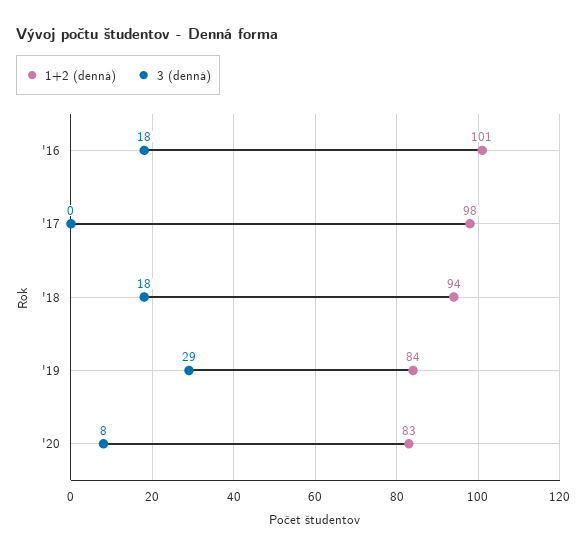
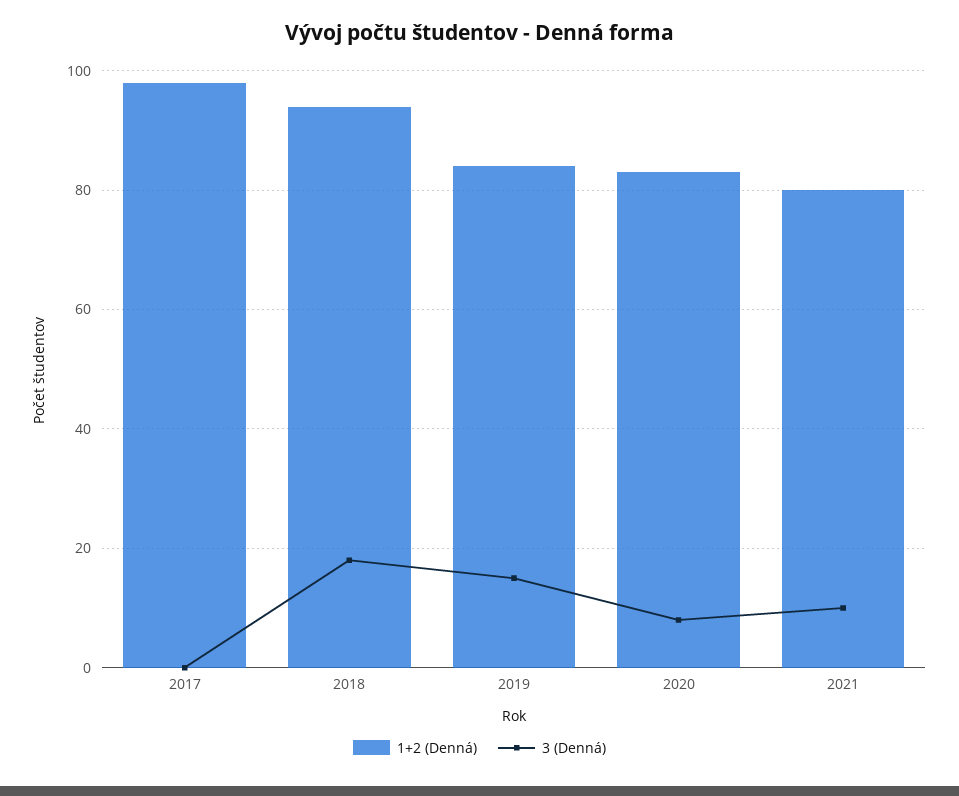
1+2 (denná), '16: 101 -> none
3 (denná), '16: 18 -> none
3 (denná), '19: 29 -> 15
1+2 (denná), 2021: none -> 80
3 (denná), 2021: none -> 10

